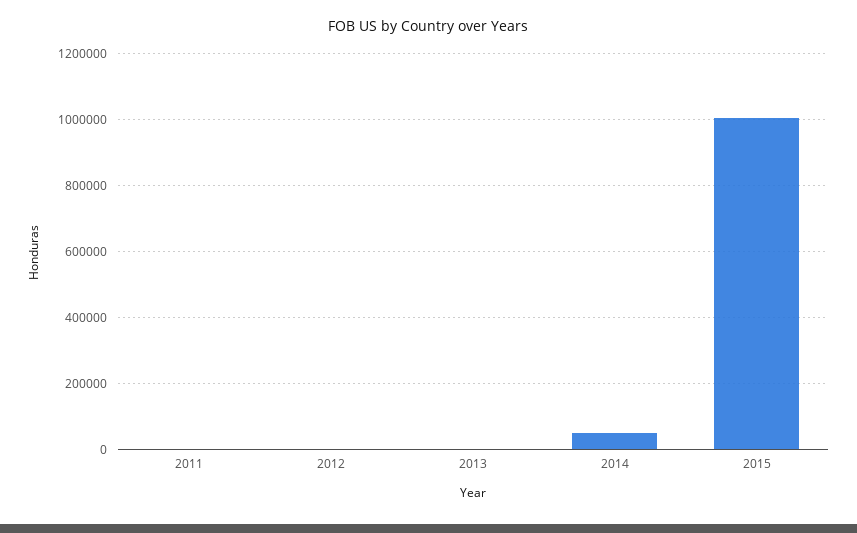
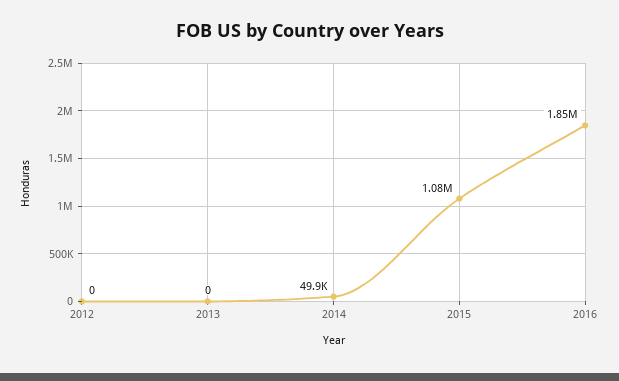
2011: 0 -> none
2015: 1000000 -> 1080000
2016: none -> 1850000

